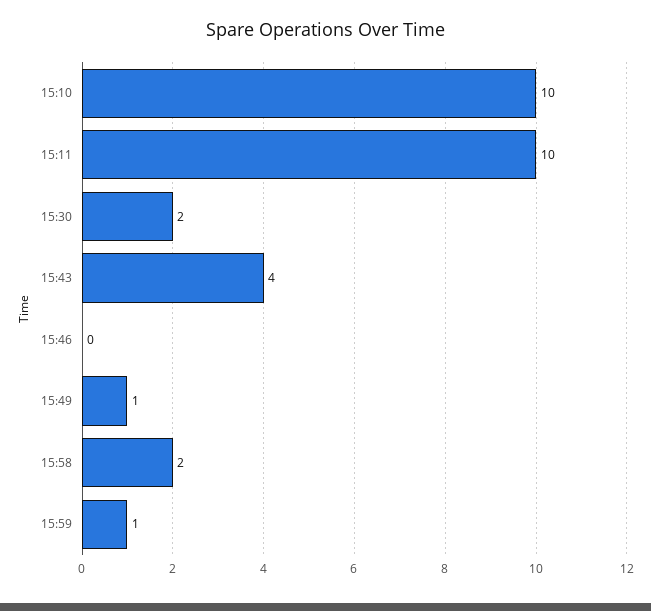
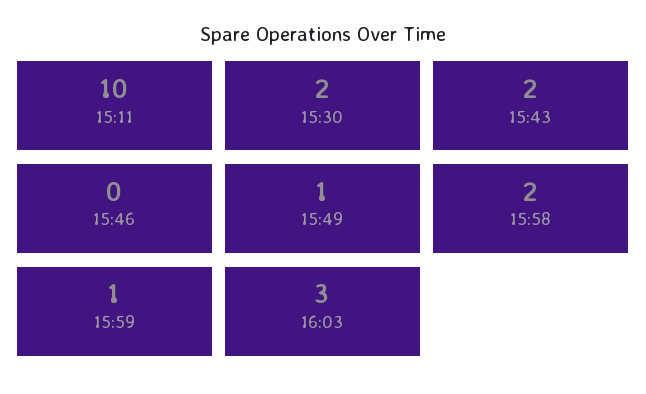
15:10: 10 -> none
15:43: 4 -> 2
16:03: none -> 3

